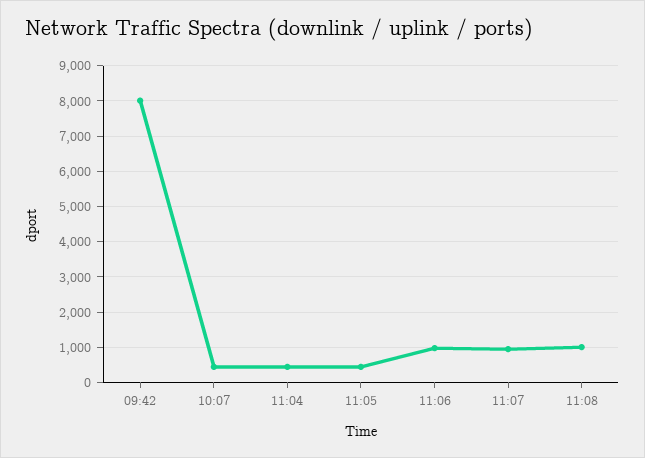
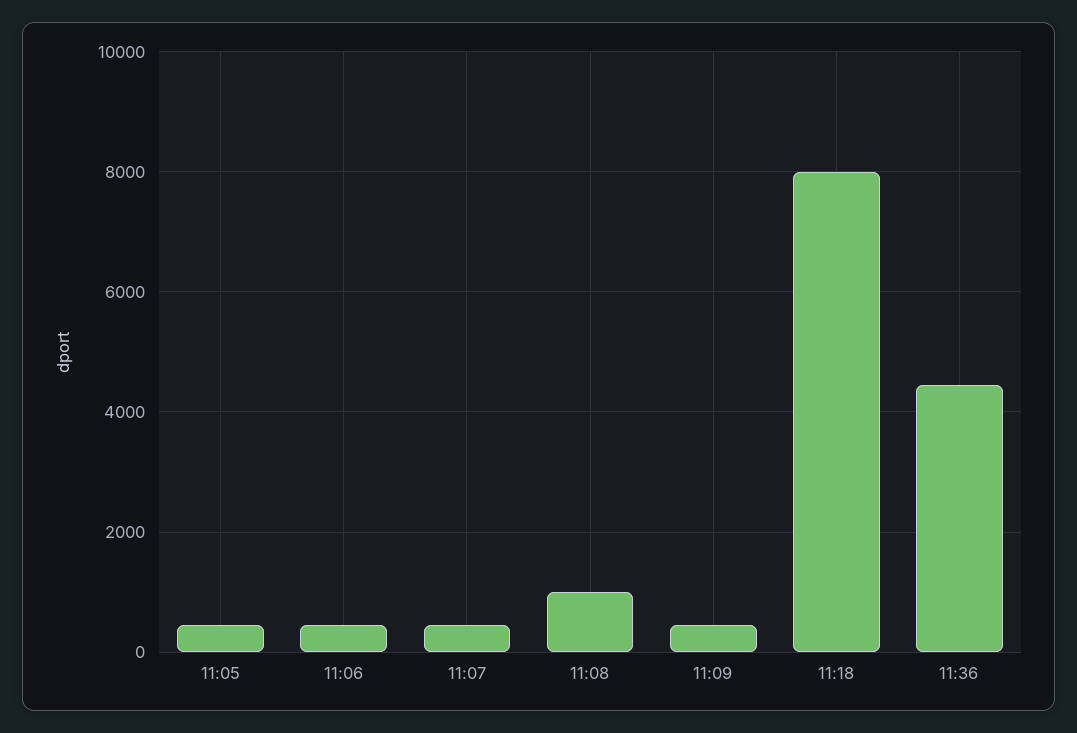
09:42: 8000 -> none
10:07: 400 -> none
11:04: 400 -> none
11:06: 1000 -> 400
11:07: 1000 -> 400
11:09: none -> 400
11:18: none -> 8000
11:36: none -> 4400

